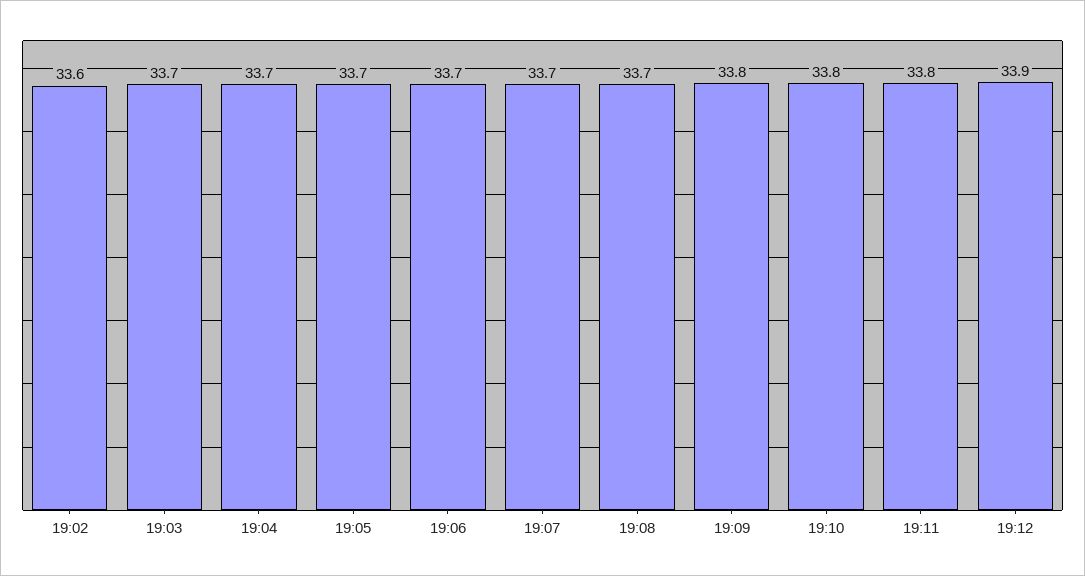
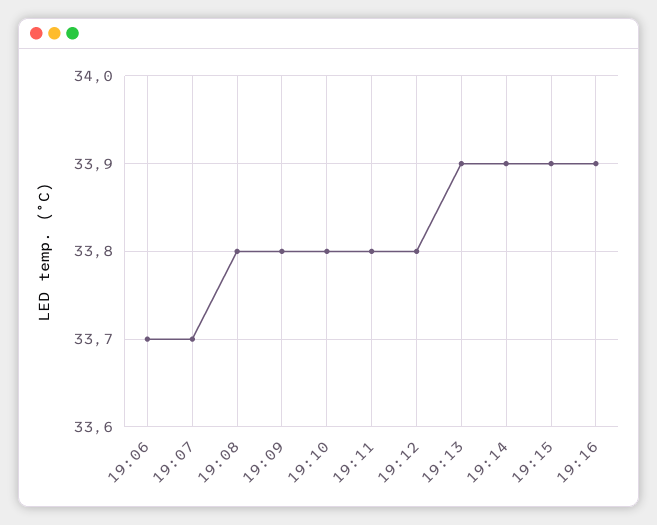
19:02: 33.6 -> none
19:03: 33.7 -> none
19:04: 33.7 -> none
19:05: 33.7 -> none
19:08: 33.7 -> 33.8
19:12: 33.9 -> 33.8
19:13: none -> 33.9
19:14: none -> 33.9
19:15: none -> 33.9
19:16: none -> 33.9

